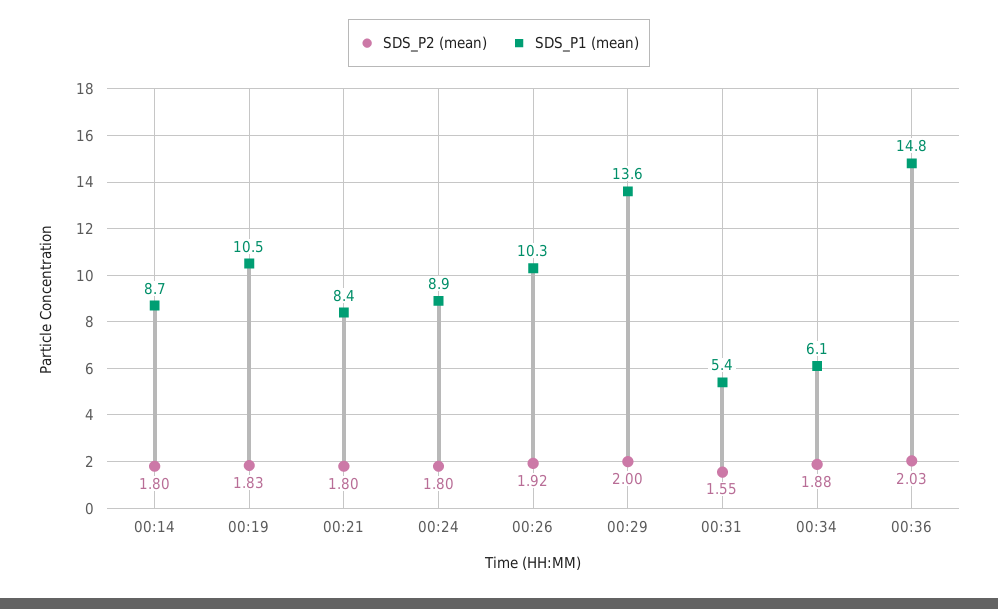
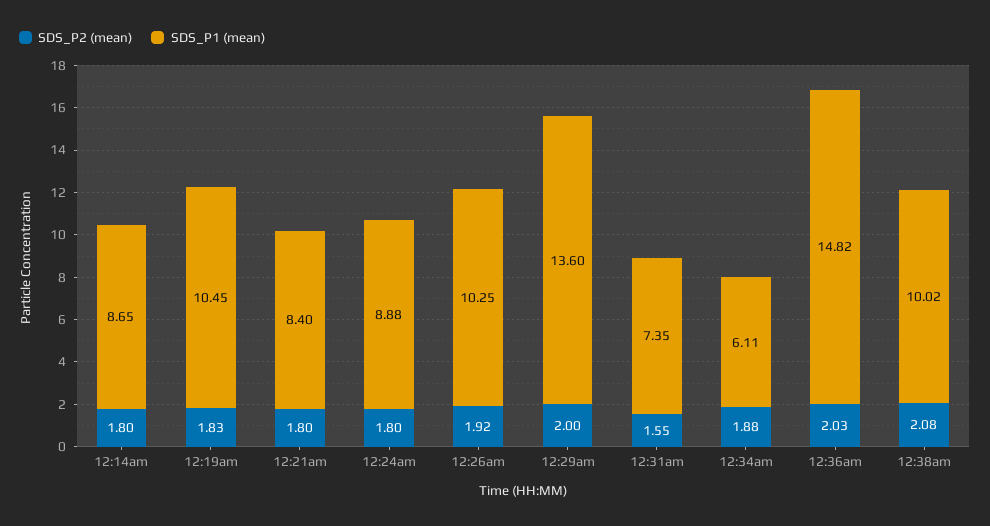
SDS_P1 (mean), 00:31: 5.4 -> 7.35
SDS_P2 (mean), 12:38am: none -> 2.08
SDS_P1 (mean), 12:38am: none -> 10.02

